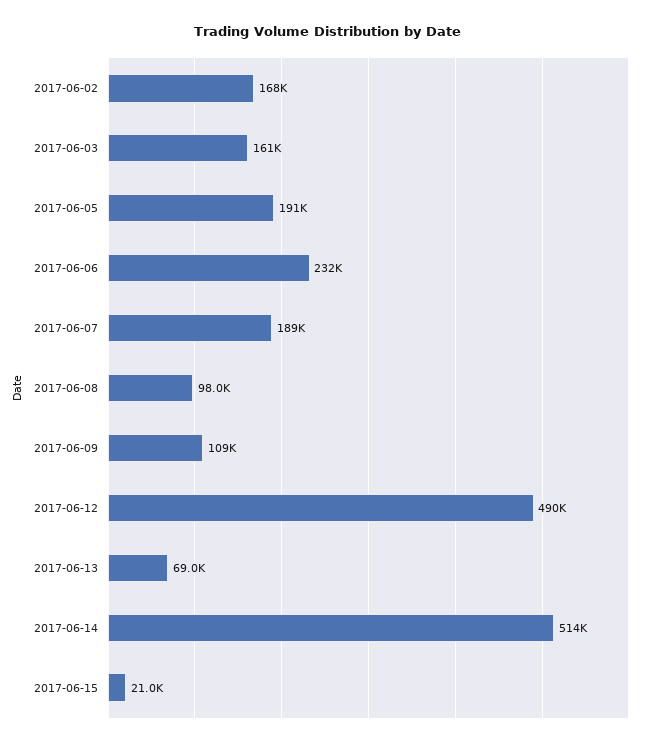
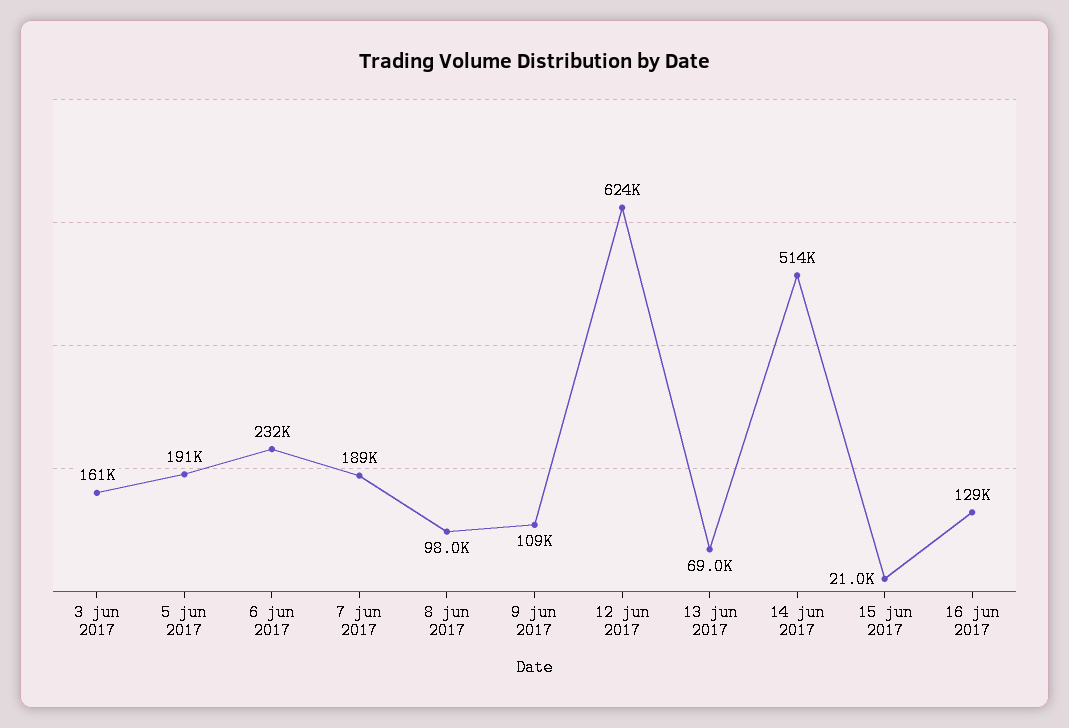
2017-06-02: 168000 -> none
2017-06-12: 490000 -> 624000
16 jun 2017: none -> 129000

